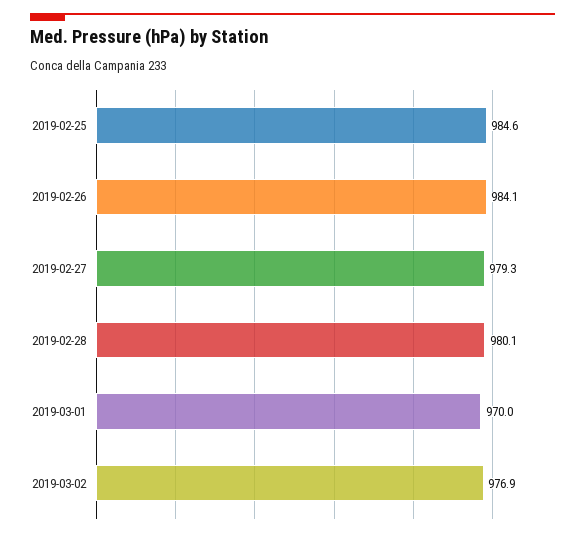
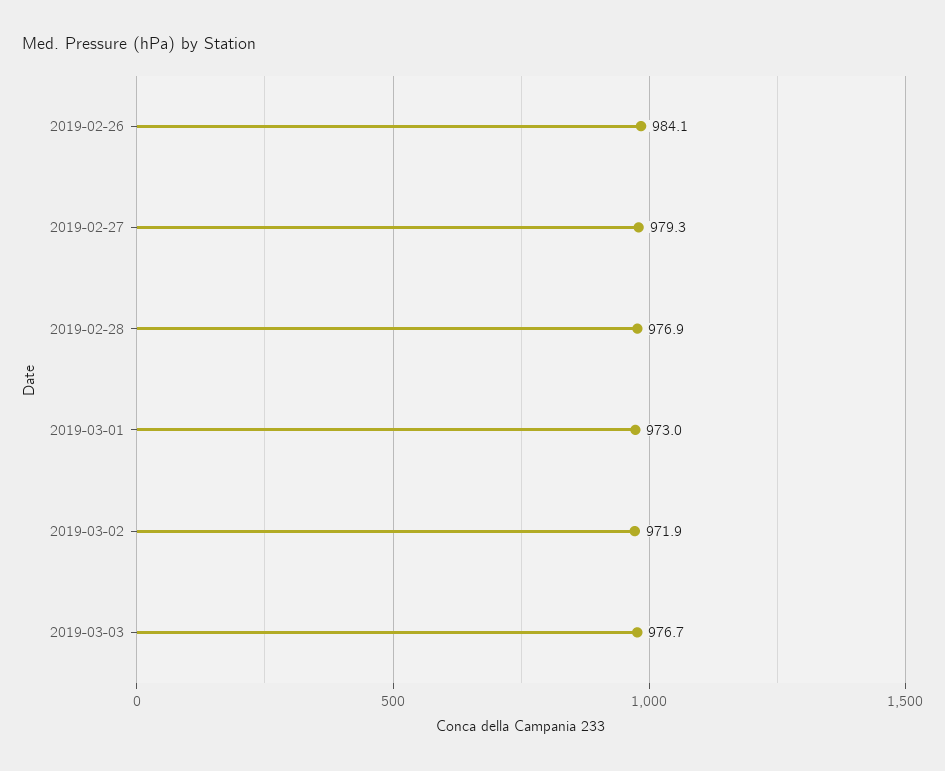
2019-02-25: 984.6 -> none
2019-02-28: 980.1 -> 976.9
2019-03-01: 970 -> 973
2019-03-02: 976.9 -> 971.9
2019-03-03: none -> 976.7

